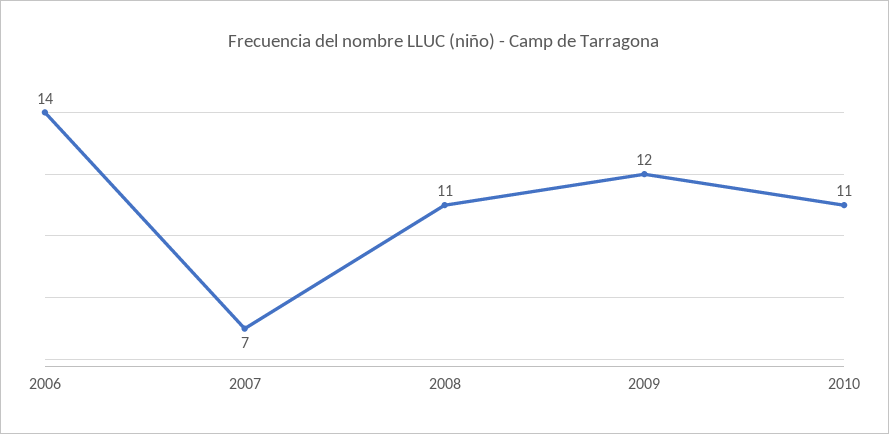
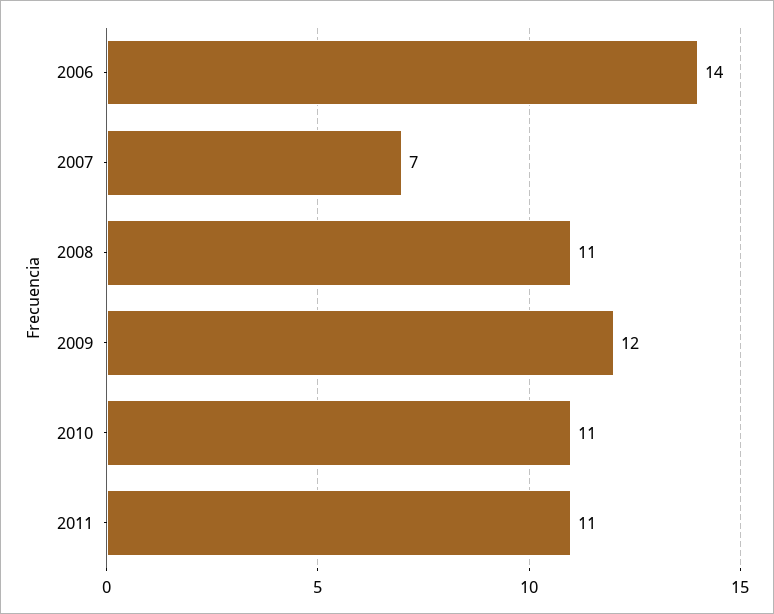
2011: none -> 11

